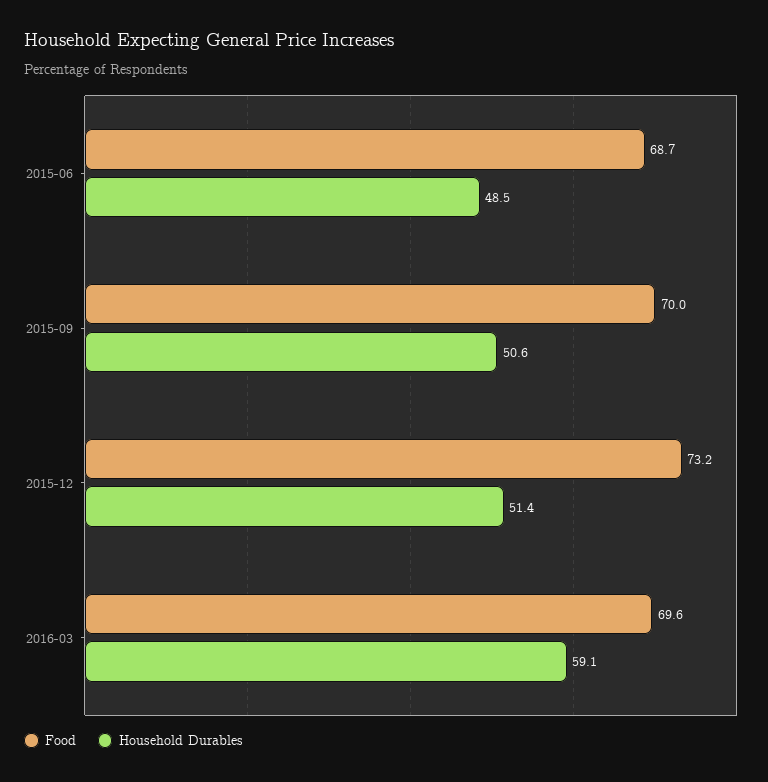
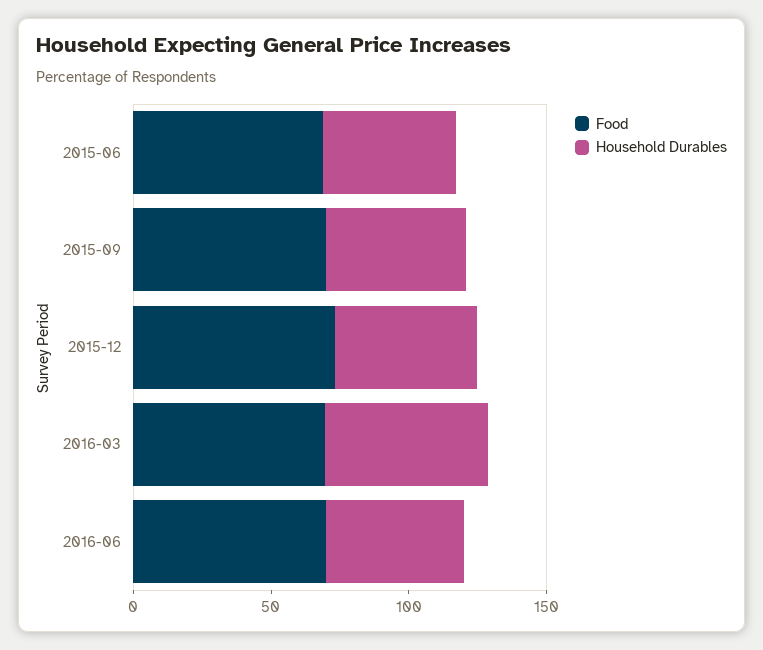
Food, 2016-06: none -> 70
Household Durables, 2016-06: none -> 50

